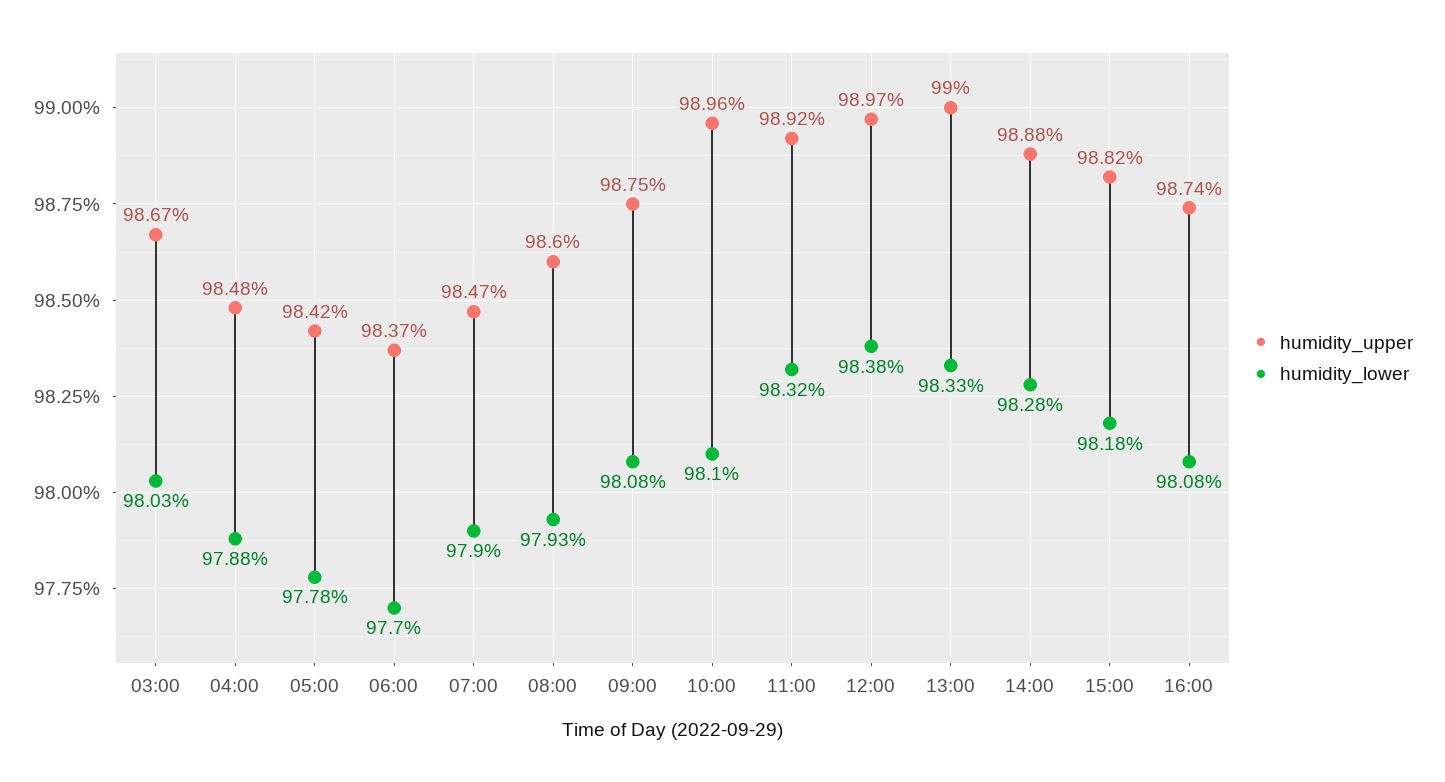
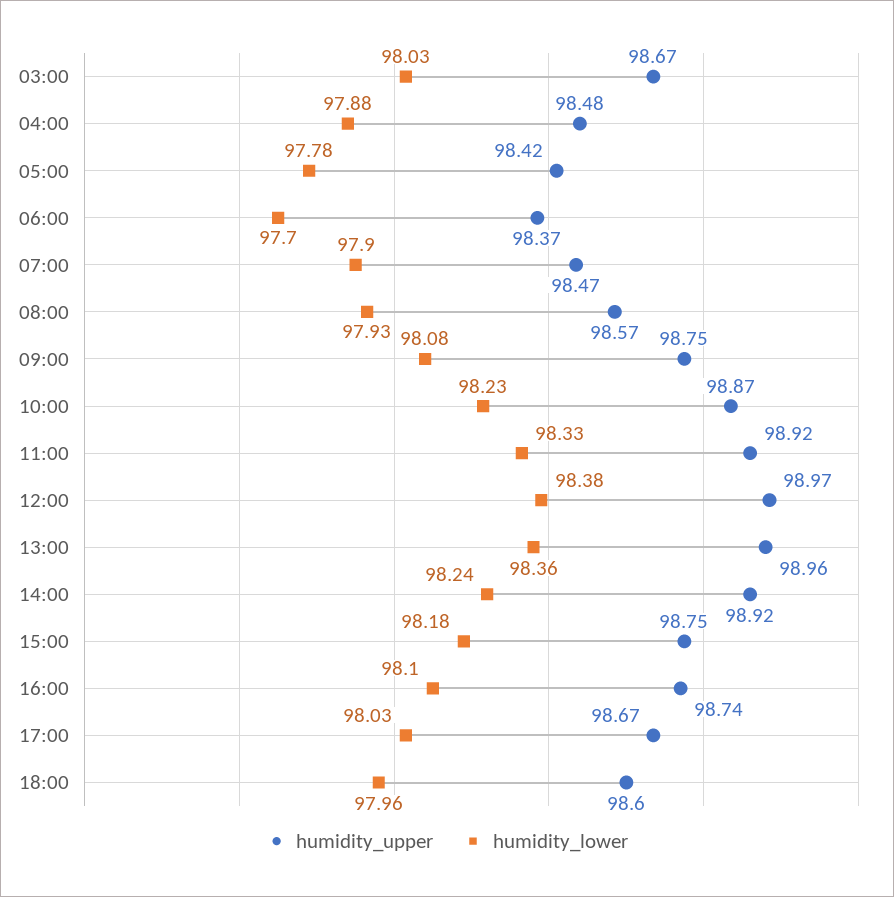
humidity_upper, 08:00: 98.6 -> 98.57
humidity_upper, 10:00: 98.96 -> 98.87
humidity_lower, 10:00: 98.1 -> 98.23
humidity_lower, 11:00: 98.32 -> 98.33
humidity_upper, 13:00: 99 -> 98.96
humidity_lower, 13:00: 98.33 -> 98.36
humidity_upper, 14:00: 98.88 -> 98.92
humidity_lower, 14:00: 98.28 -> 98.24
humidity_upper, 15:00: 98.82 -> 98.75
humidity_lower, 16:00: 98.08 -> 98.1
humidity_upper, 17:00: none -> 98.67
humidity_lower, 17:00: none -> 98.03
humidity_upper, 18:00: none -> 98.6
humidity_lower, 18:00: none -> 97.96

